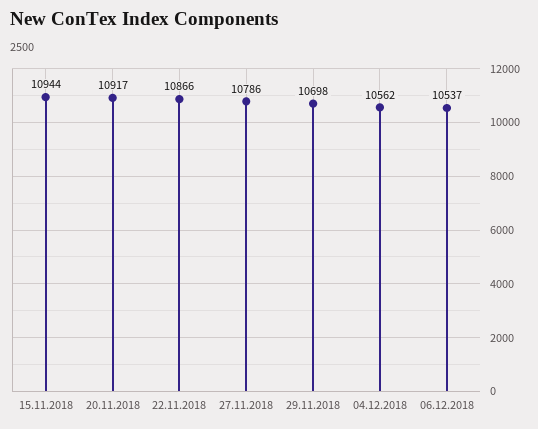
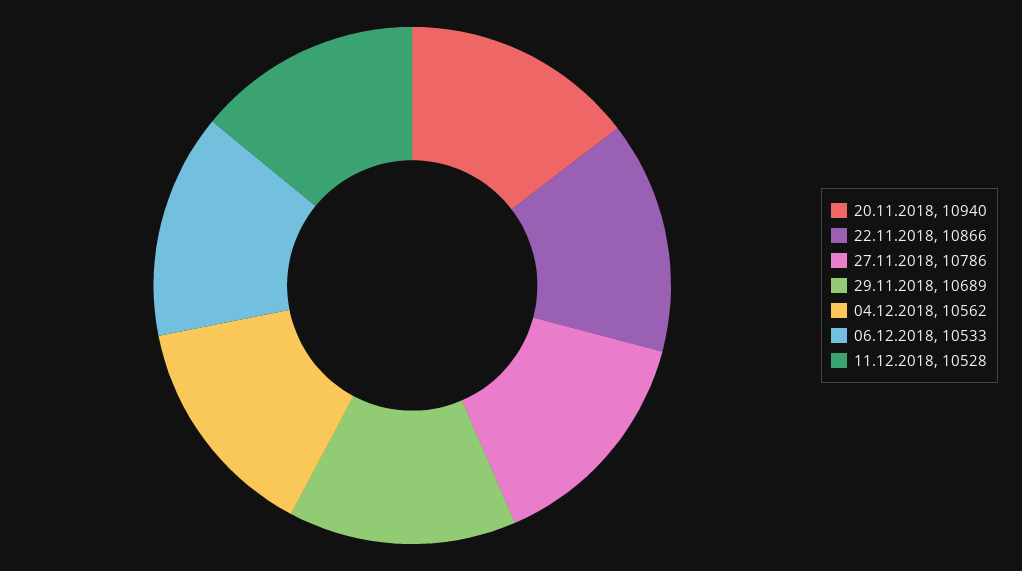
15.11.2018: 10944 -> none
20.11.2018: 10917 -> 10940
29.11.2018: 10698 -> 10689
06.12.2018: 10537 -> 10533
11.12.2018: none -> 10528

